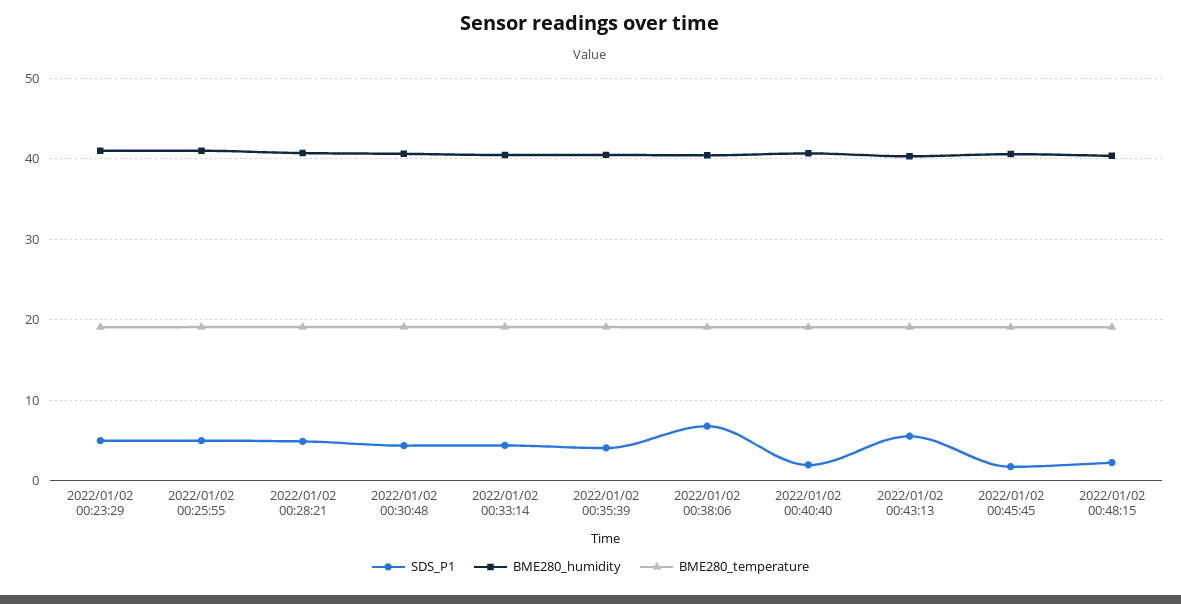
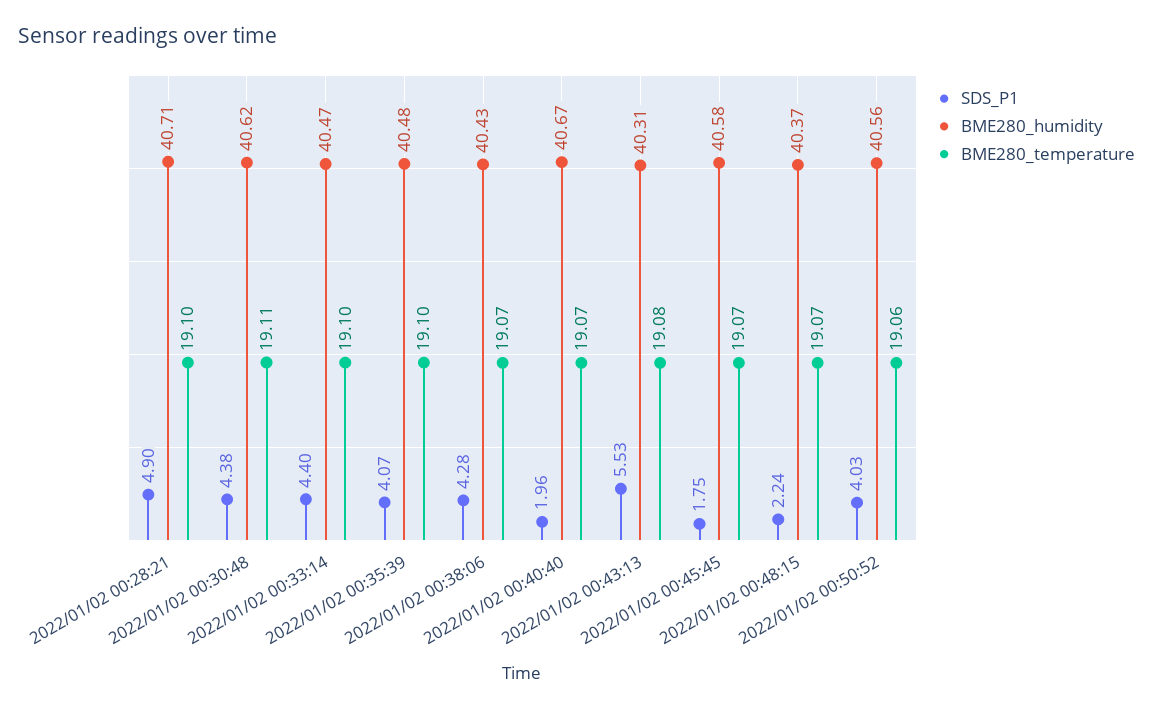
SDS_P1, 2022/01/02 00:23:29: 5 -> none
BME280_humidity, 2022/01/02 00:23:29: 41 -> none
BME280_temperature, 2022/01/02 00:23:29: 19 -> none
SDS_P1, 2022/01/02 00:25:55: 5 -> none
BME280_humidity, 2022/01/02 00:25:55: 41 -> none
BME280_temperature, 2022/01/02 00:25:55: 19 -> none
SDS_P1, 2022/01/02 00:38:06: 7 -> 4.28
SDS_P1, 2022/01/02 00:50:52: none -> 4.03
BME280_humidity, 2022/01/02 00:50:52: none -> 40.56
BME280_temperature, 2022/01/02 00:50:52: none -> 19.06

